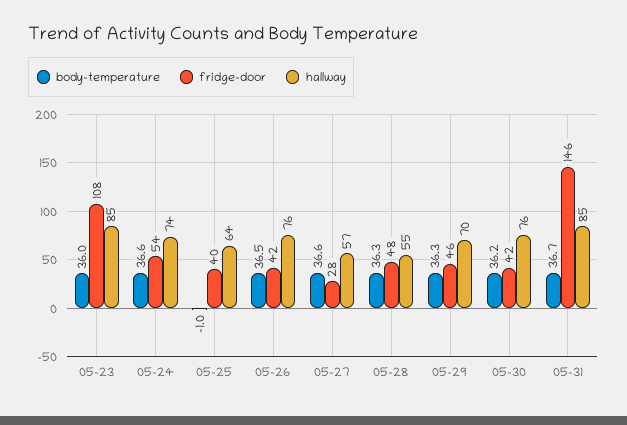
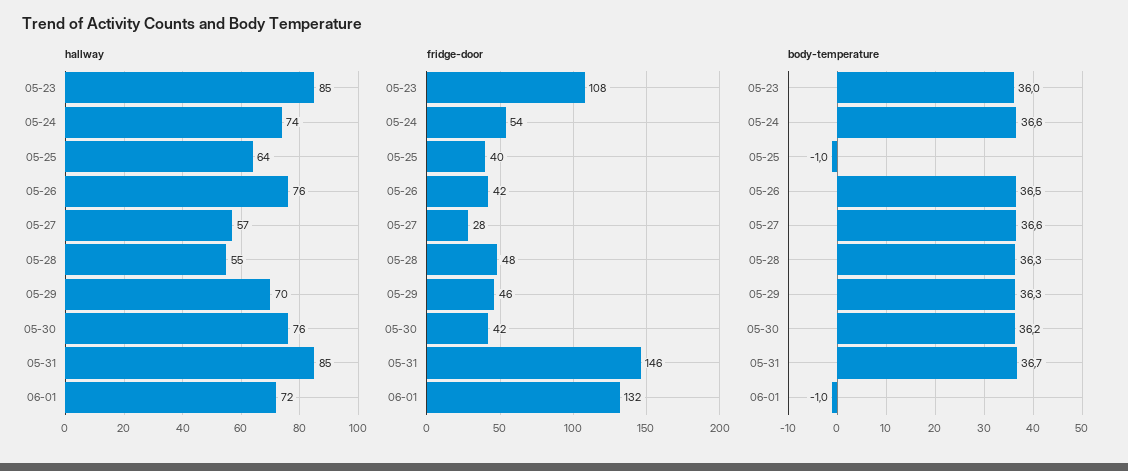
hallway, 06-01: none -> 72
fridge-door, 06-01: none -> 132
body-temperature, 06-01: none -> -1

